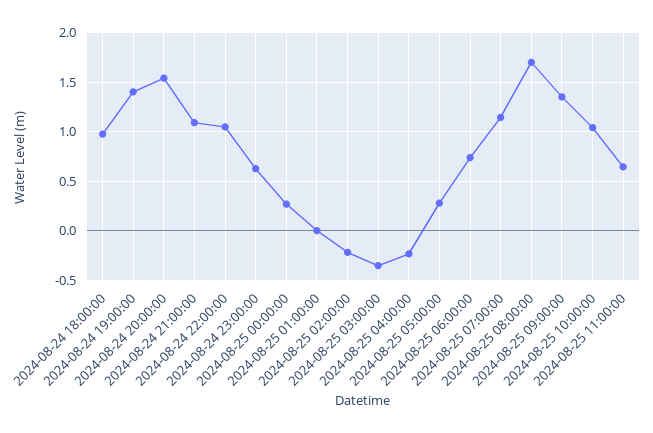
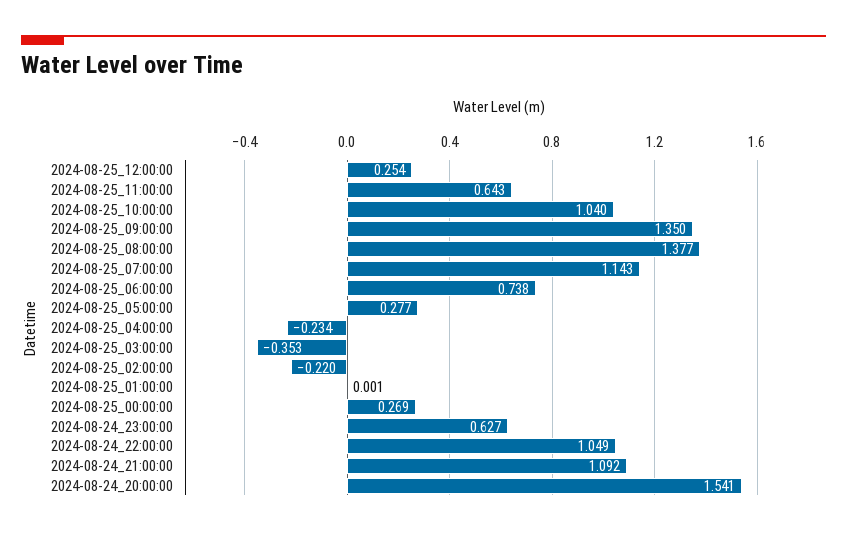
2024-08-24 18:00:00: 1 -> none
2024-08-24 19:00:00: 1.4 -> none
2024-08-25 08:00:00: 1.7 -> 1.377
2024-08-25_12:00:00: none -> 0.254

